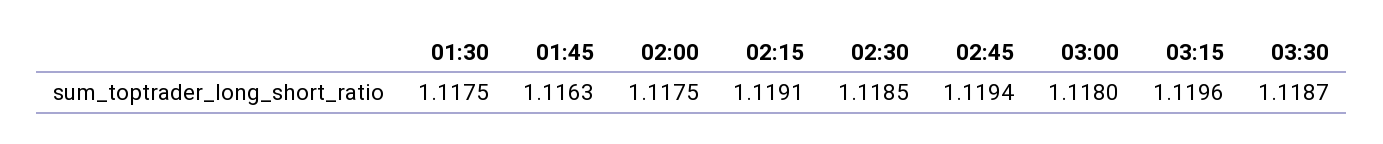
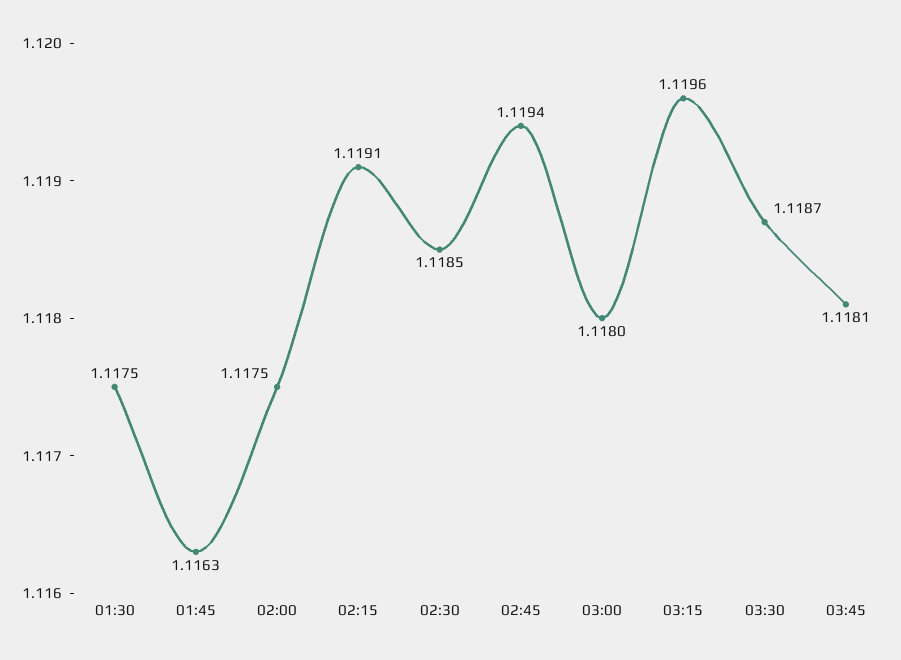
03:45: none -> 1.1181

